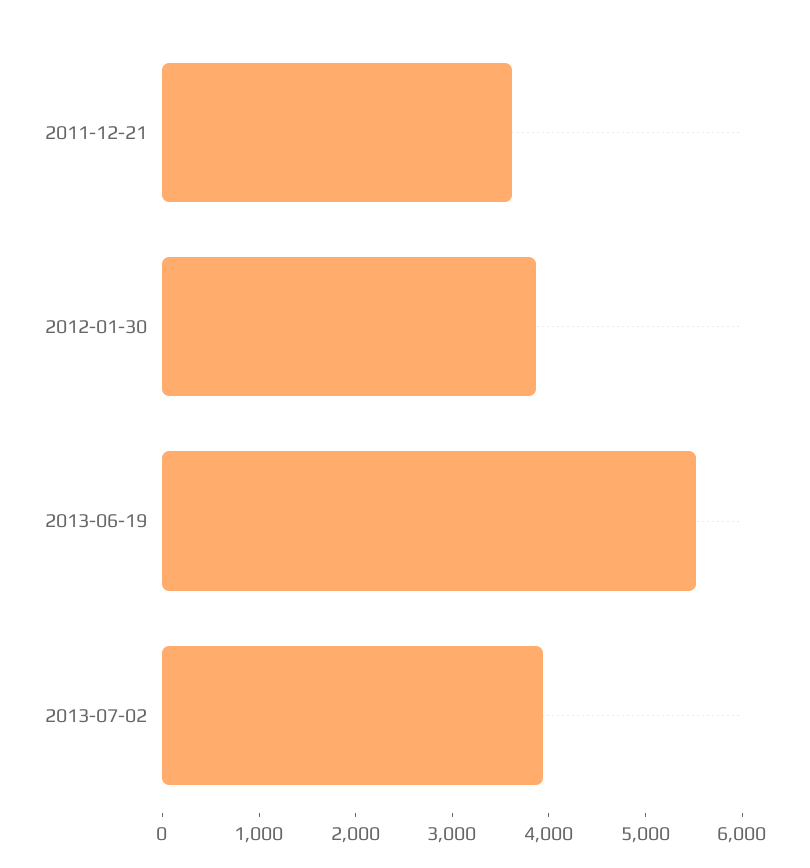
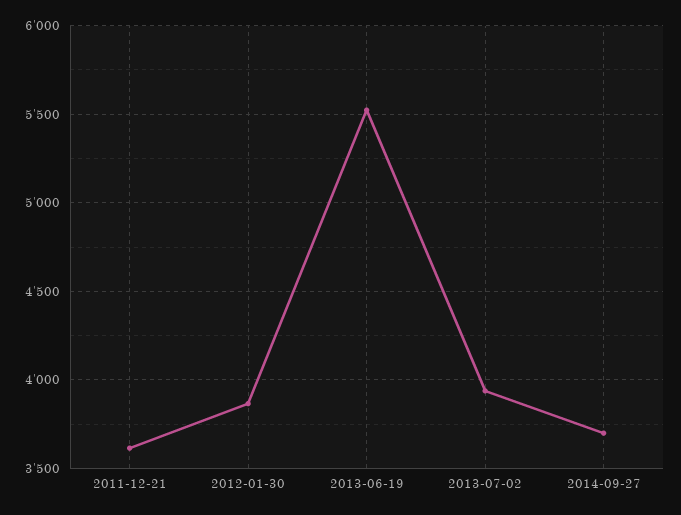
2014-09-27: none -> 3700

